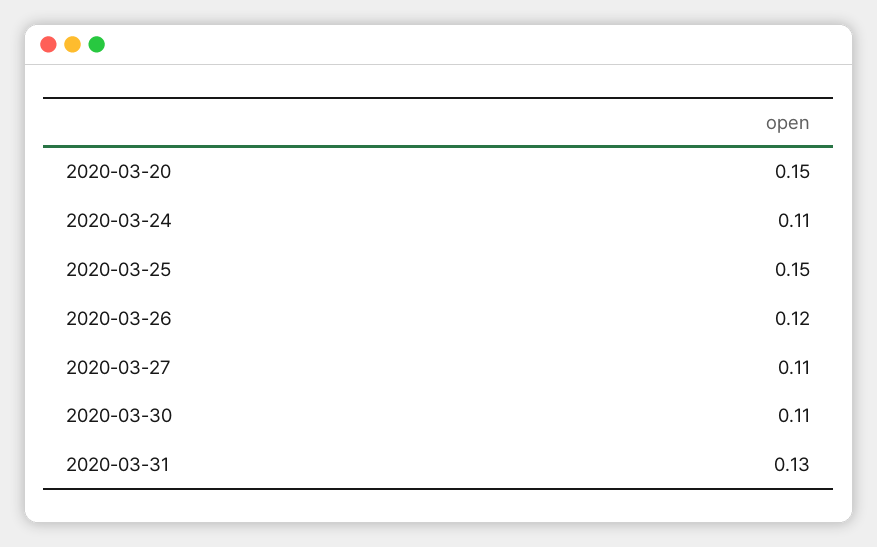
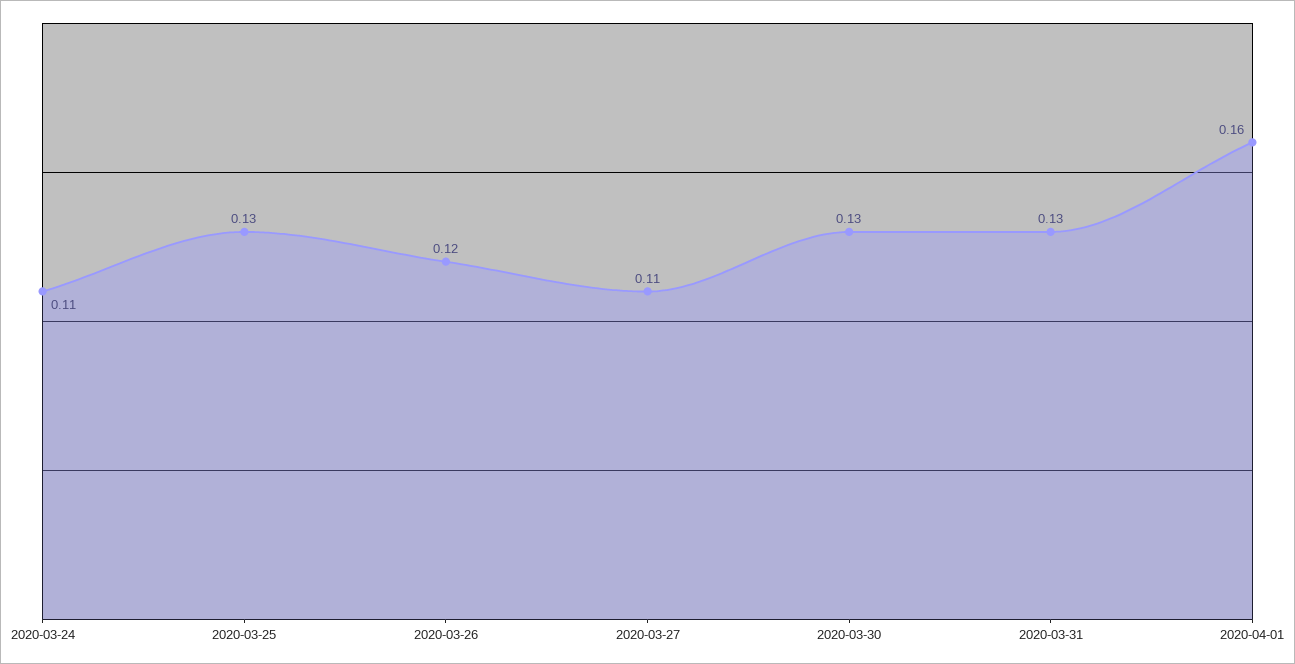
2020-03-20: 0.15 -> none
2020-03-25: 0.15 -> 0.13
2020-03-30: 0.11 -> 0.13
2020-04-01: none -> 0.16

